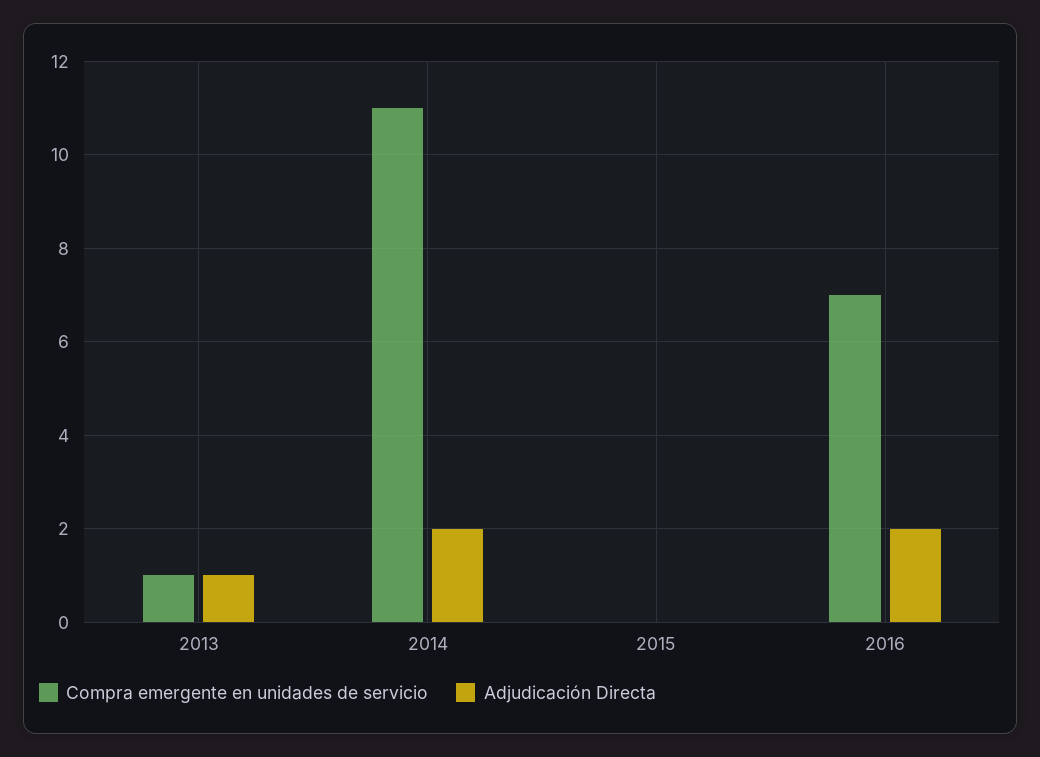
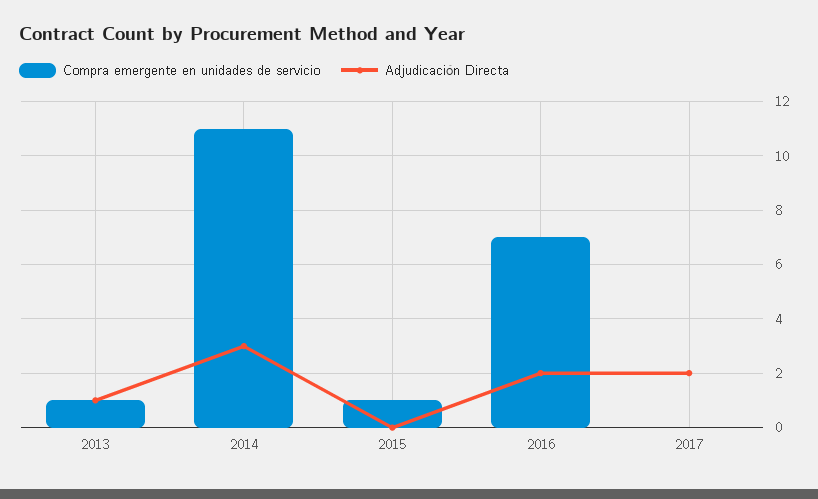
Adjudicación Directa, 2014: 2 -> 3
Compra emergente en unidades de servicio, 2015: 0 -> 1
Compra emergente en unidades de servicio, 2017: none -> 0
Adjudicación Directa, 2017: none -> 2

